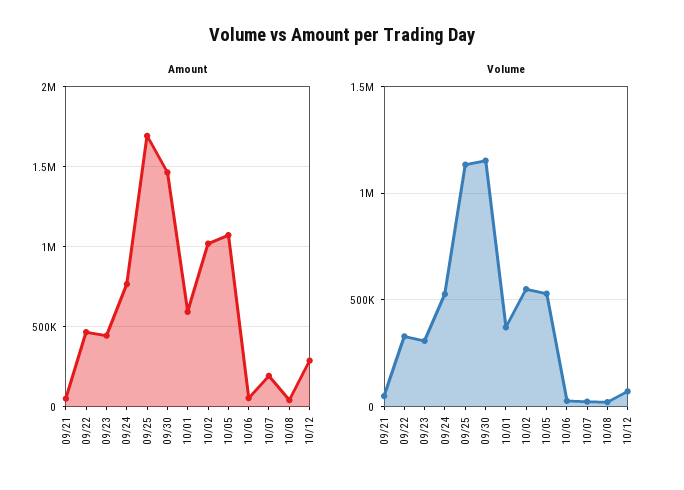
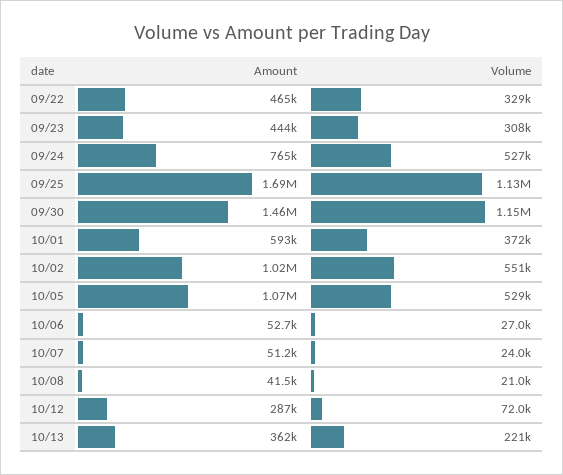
Amount, 09/21: 50000 -> none
Amount, 10/07: 200000 -> 51200
Volume, 09/21: 50000 -> none
Amount, 10/13: none -> 362000
Volume, 10/13: none -> 221000

